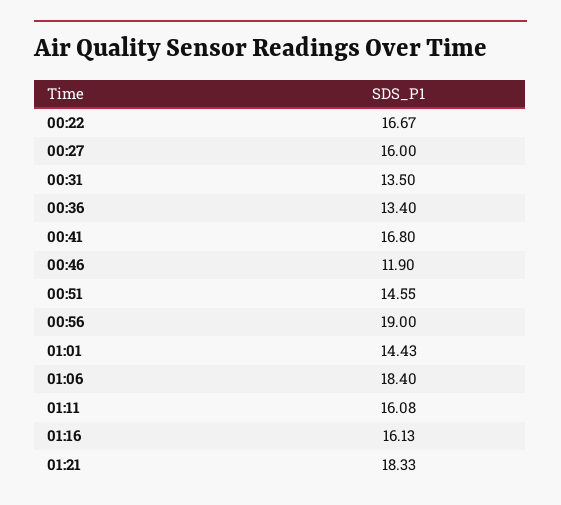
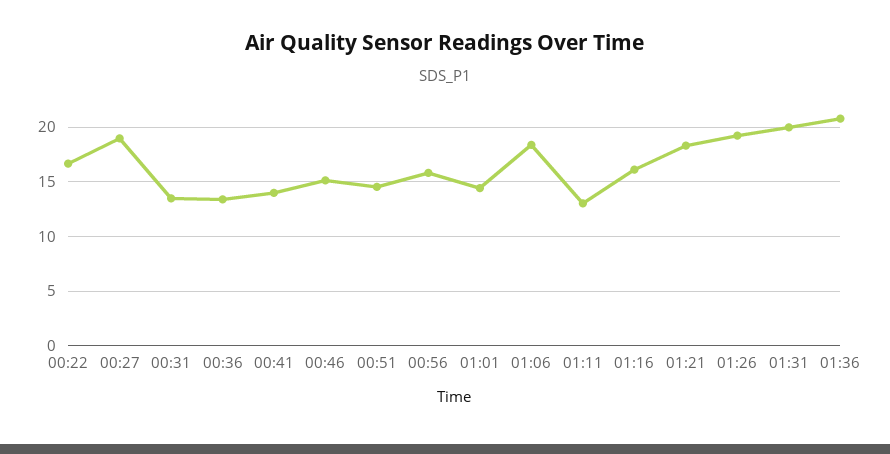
00:27: 16 -> 19
00:41: 16.8 -> 14
00:46: 11.9 -> 15
00:56: 19 -> 16
01:11: 16.08 -> 13
01:26: none -> 19
01:31: none -> 20
01:36: none -> 21

